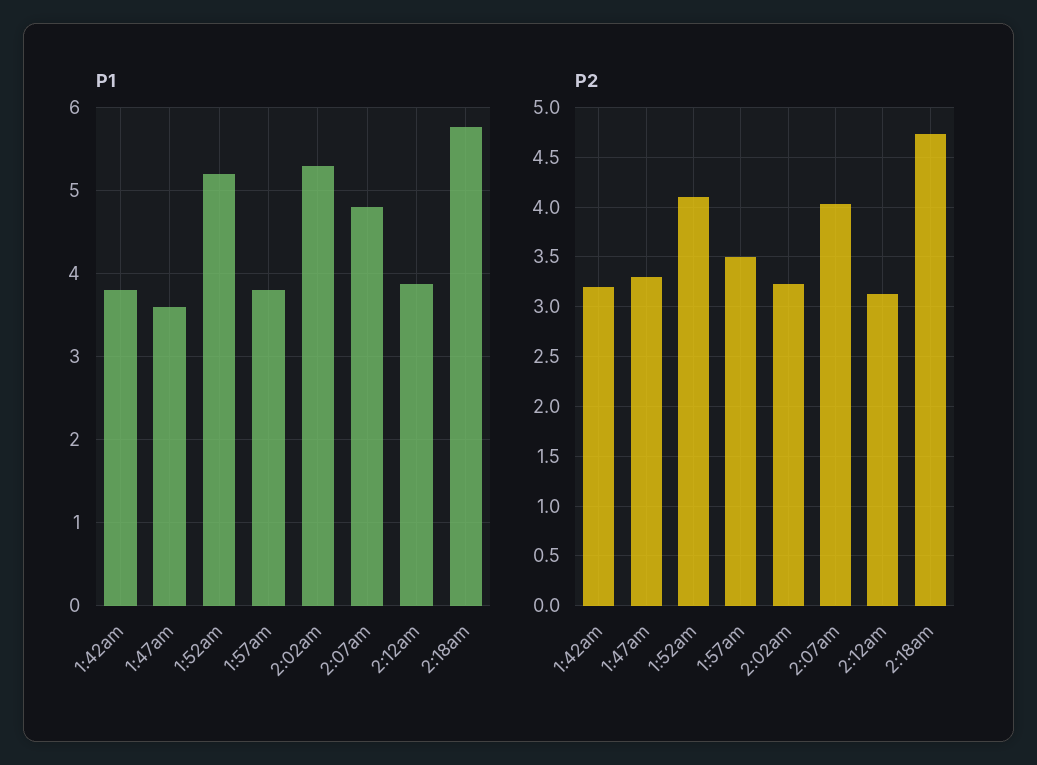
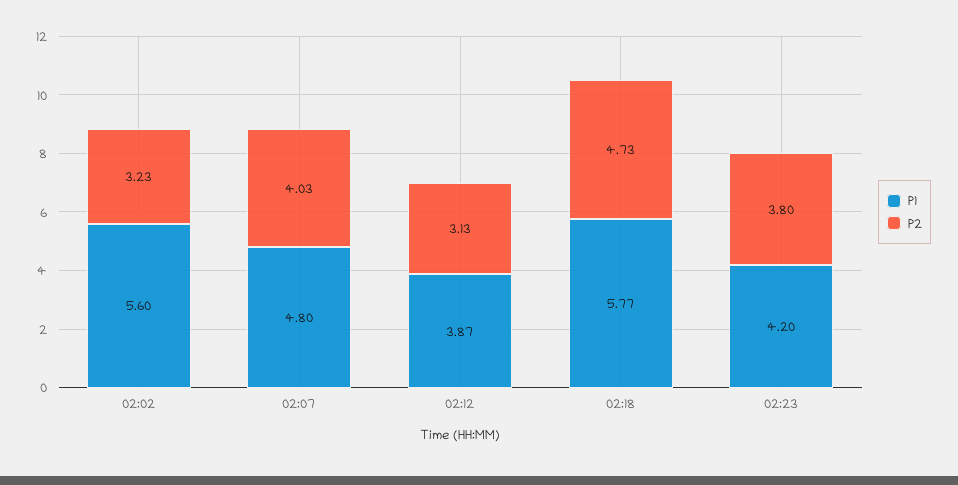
P1, 1:42am: 3.8 -> none
P1, 1:47am: 3.6 -> none
P1, 1:52am: 5.2 -> none
P1, 1:57am: 3.8 -> none
P1, 2:02am: 5.3 -> 5.6
P2, 1:42am: 3.2 -> none
P2, 1:47am: 3.3 -> none
P2, 1:52am: 4.1 -> none
P2, 1:57am: 3.5 -> none
P1, 02:23: none -> 4.2
P2, 02:23: none -> 3.8

